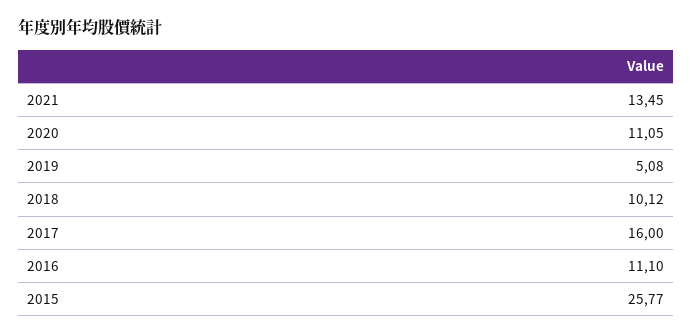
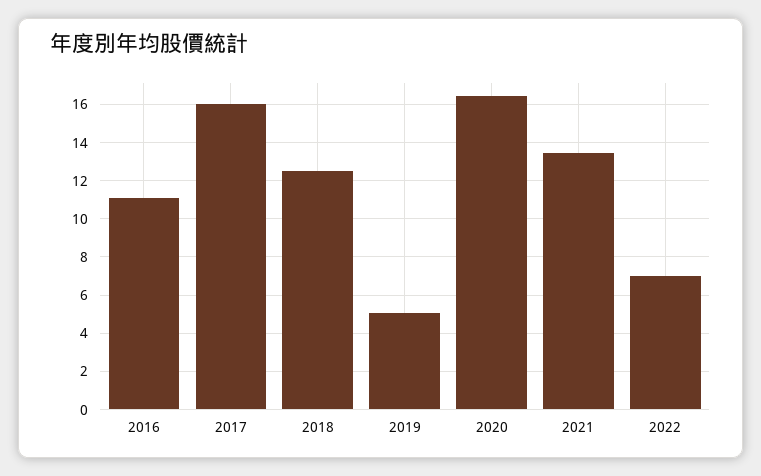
2020: 11.05 -> 16.5
2018: 10.12 -> 12.5
2015: 25.77 -> none
2022: none -> 7

